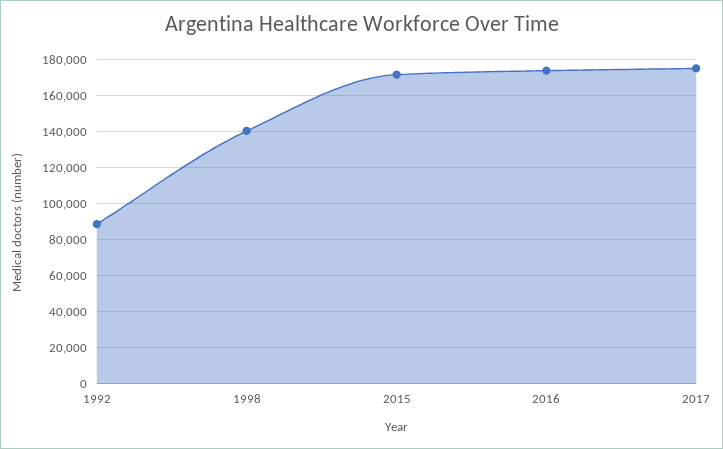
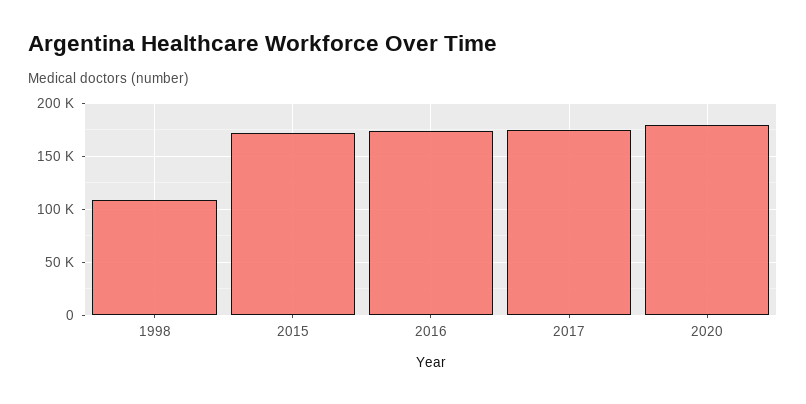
1992: 90000 -> none
1998: 140000 -> 110000
2020: none -> 180000

